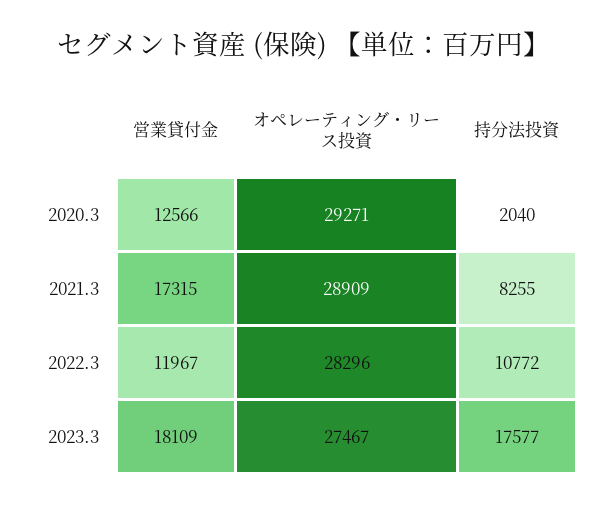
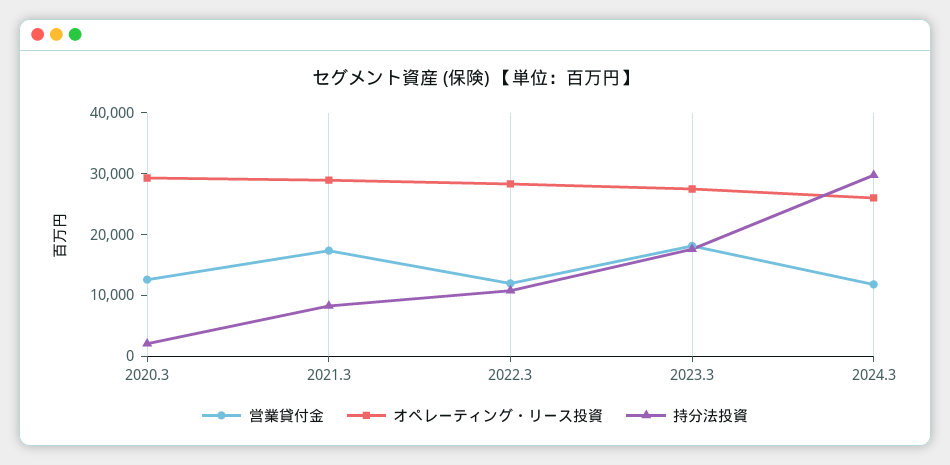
営業貸付金, 2024.3: none -> 12000
オペレーティング・リース投資, 2024.3: none -> 26000
持分法投資, 2024.3: none -> 30000

